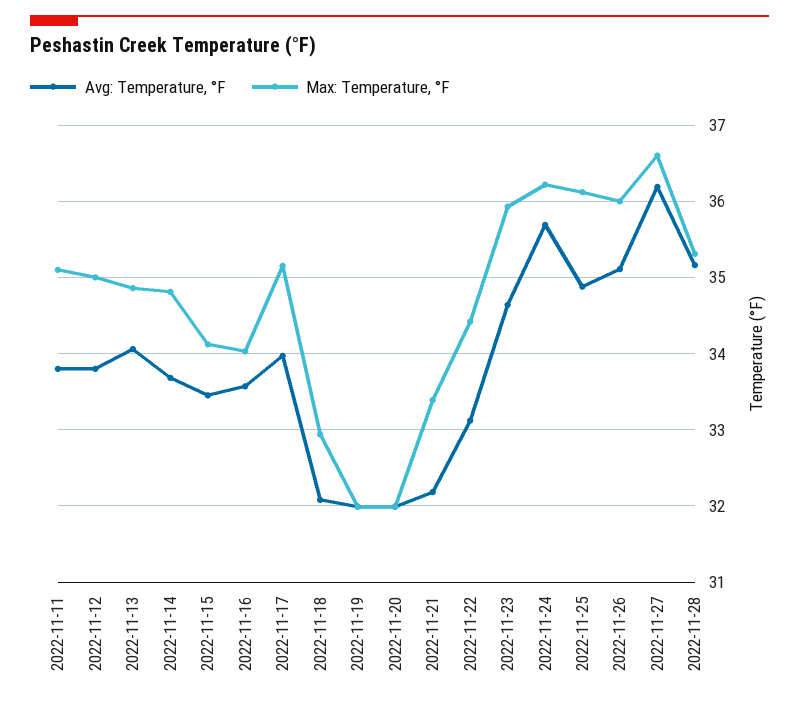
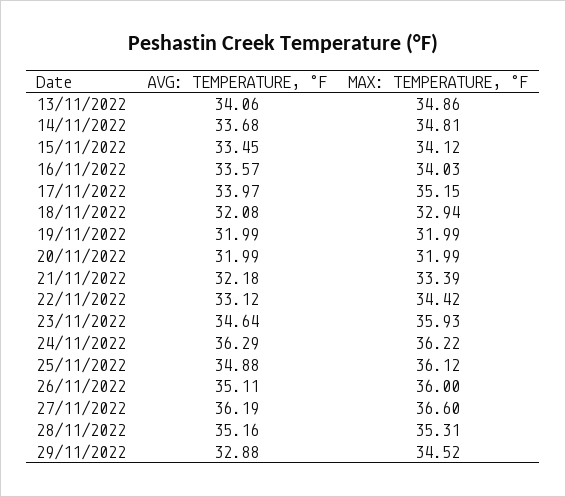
Avg: Temperature, °F, 2022-11-11: 33.8 -> none
Max: Temperature, °F, 2022-11-11: 35.1 -> none
Avg: Temperature, °F, 2022-11-12: 33.8 -> none
Max: Temperature, °F, 2022-11-12: 35 -> none
Avg: Temperature, °F, 2022-11-24: 35.7 -> 36.29
Avg: Temperature, °F, 29/11/2022: none -> 32.88
Max: Temperature, °F, 29/11/2022: none -> 34.52

